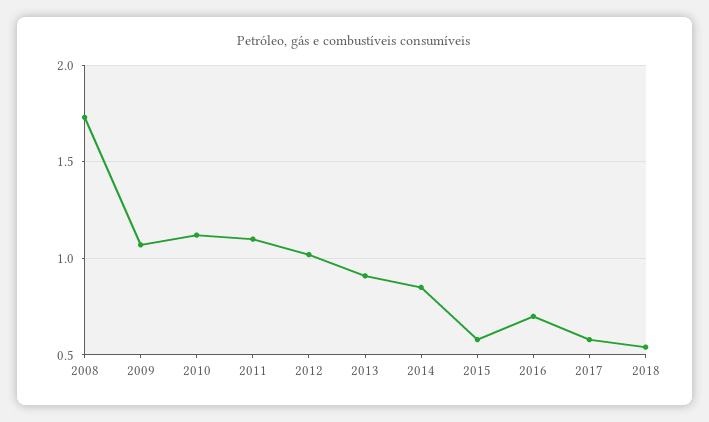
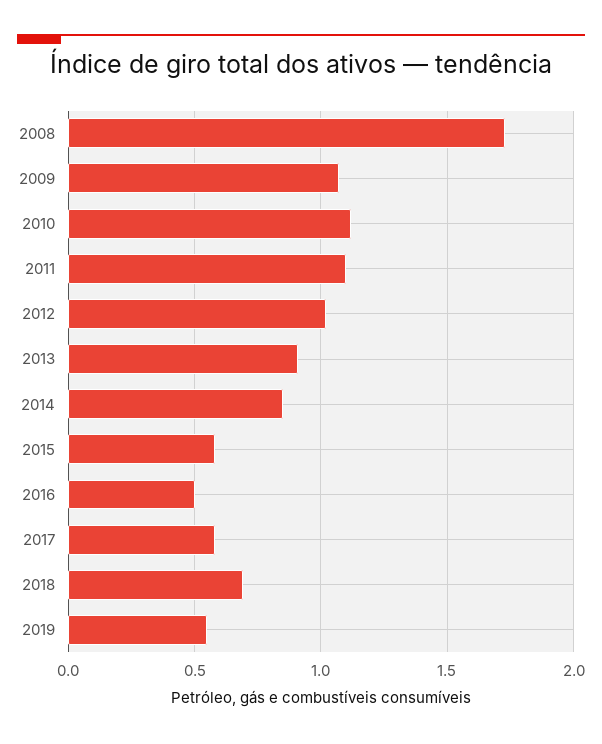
2016: 0.7 -> 0.5
2018: 0.55 -> 0.7
2019: none -> 0.55

